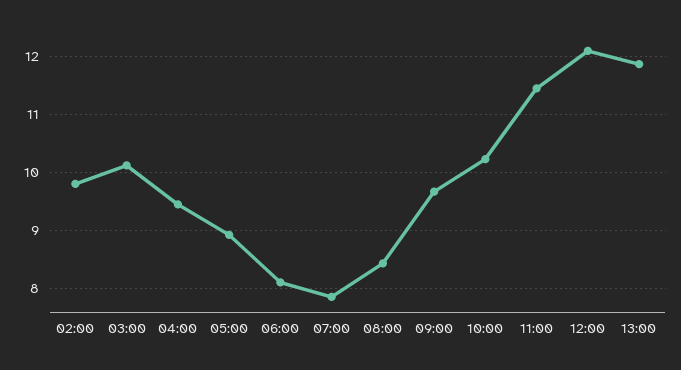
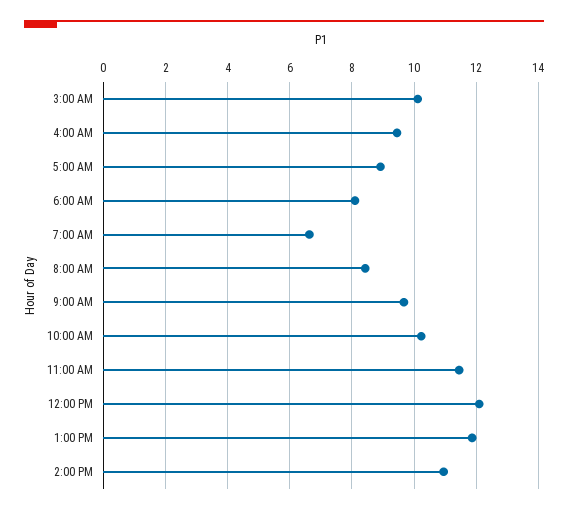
02:00: 9.8 -> none
07:00: 7.8 -> 6.6
2:00 PM: none -> 11

